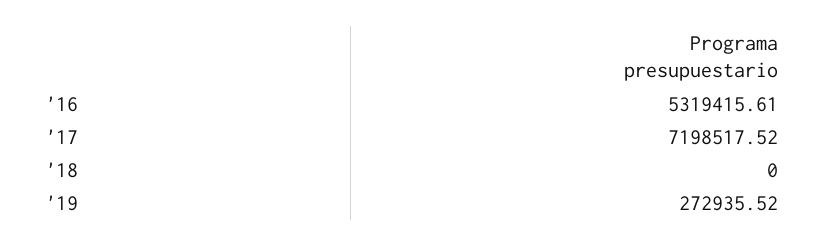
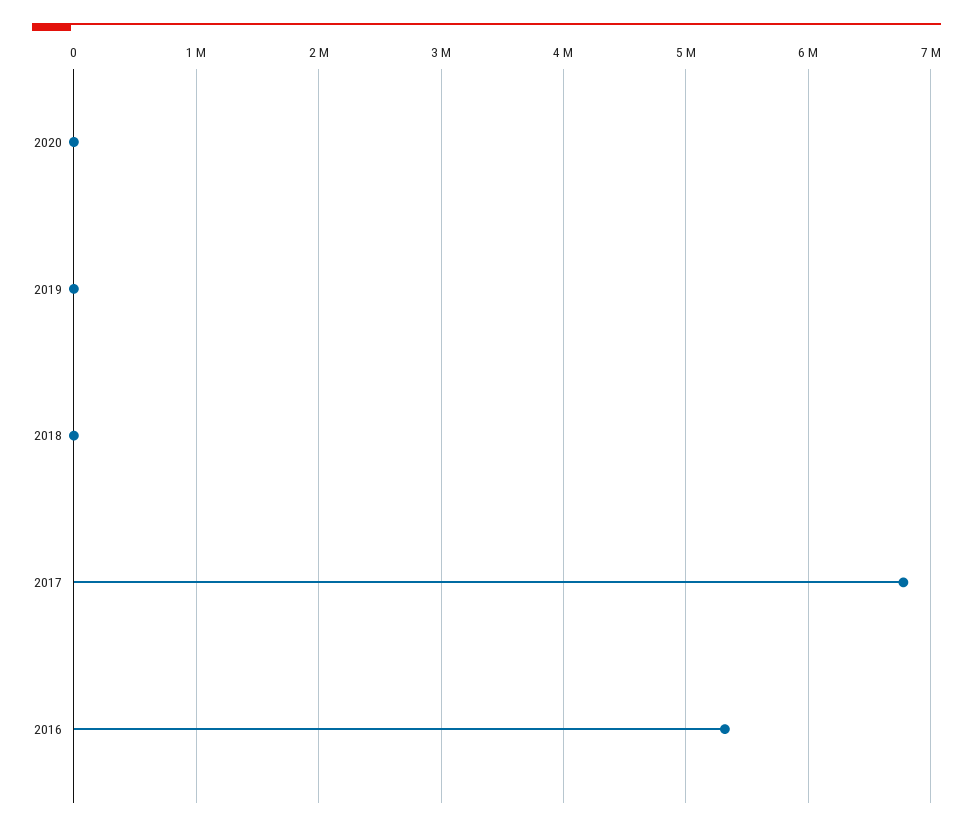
'17: 7198517.52 -> 6800000
'19: 272935.52 -> 0
2020: none -> 0

